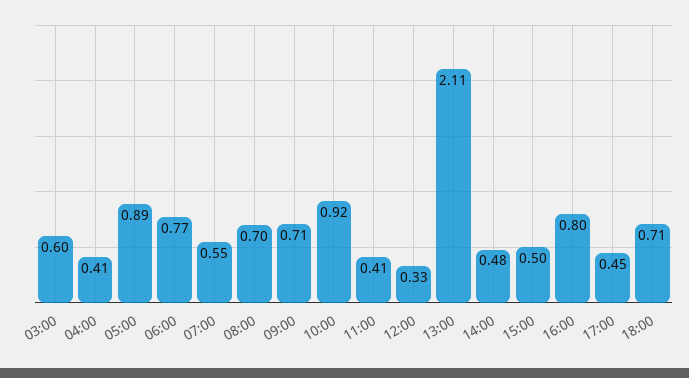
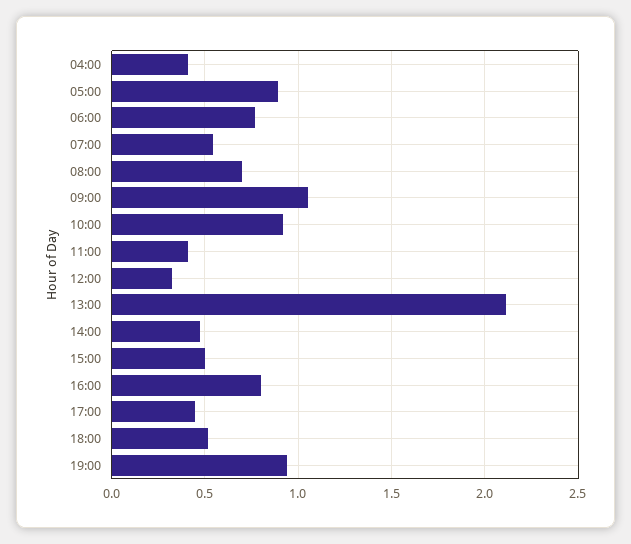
03:00: 0.6 -> none
09:00: 0.71 -> 1.05
18:00: 0.71 -> 0.5
19:00: none -> 0.95

